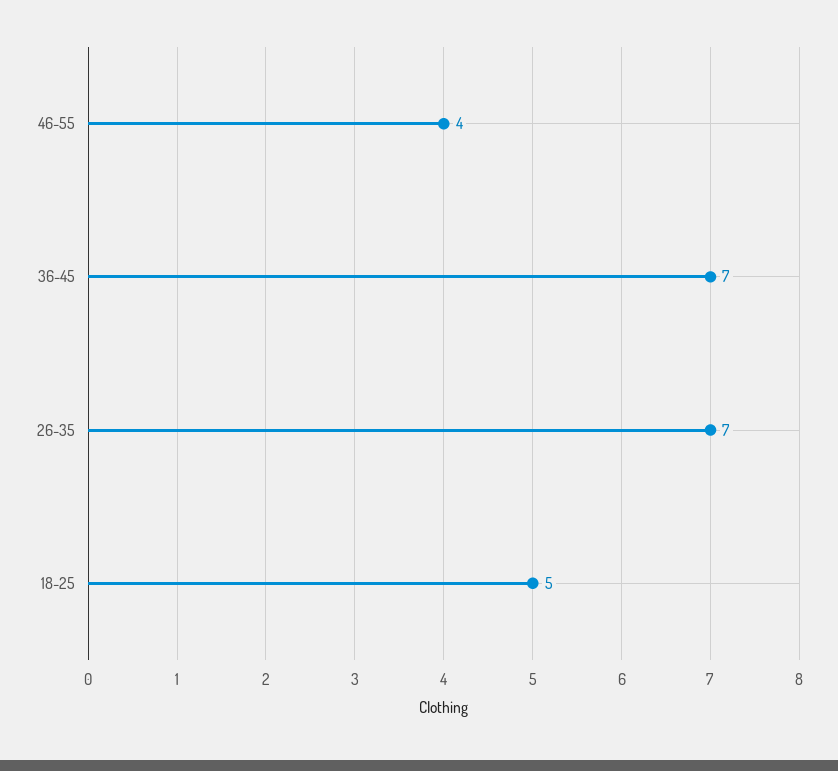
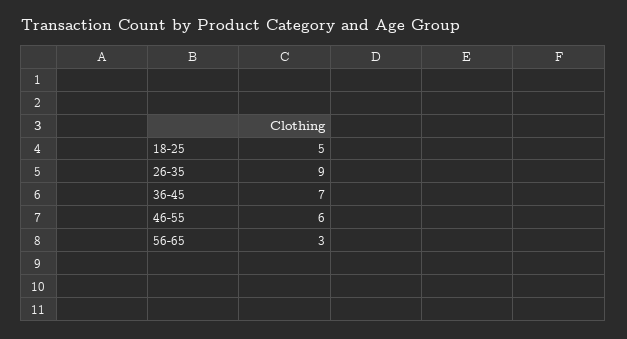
46-55: 4 -> 6
26-35: 7 -> 9
56-65: none -> 3

